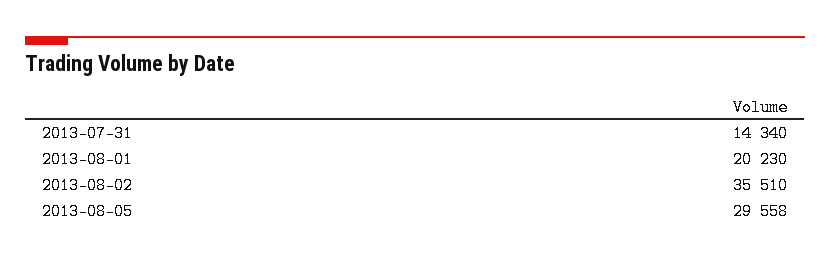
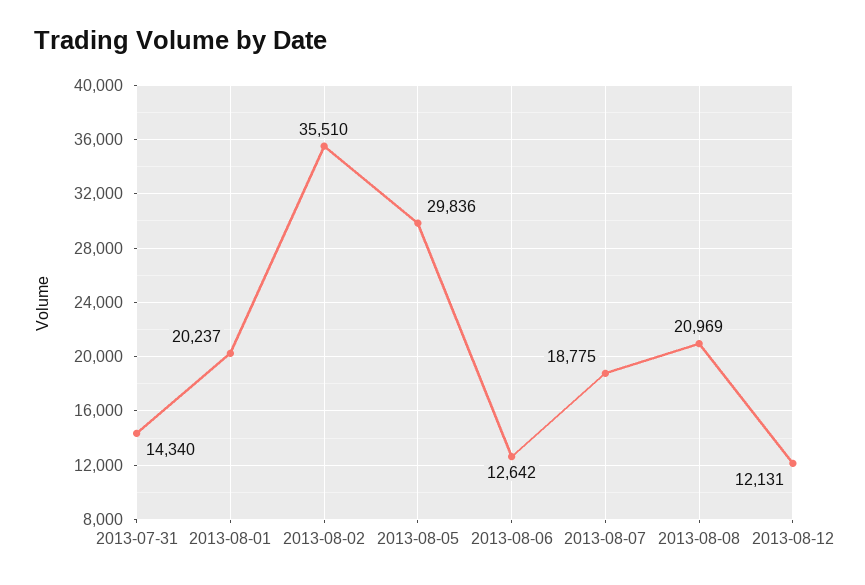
2013-08-01: 20230 -> 20237
2013-08-05: 29558 -> 29836
2013-08-06: none -> 12642
2013-08-07: none -> 18775
2013-08-08: none -> 20969
2013-08-12: none -> 12131

